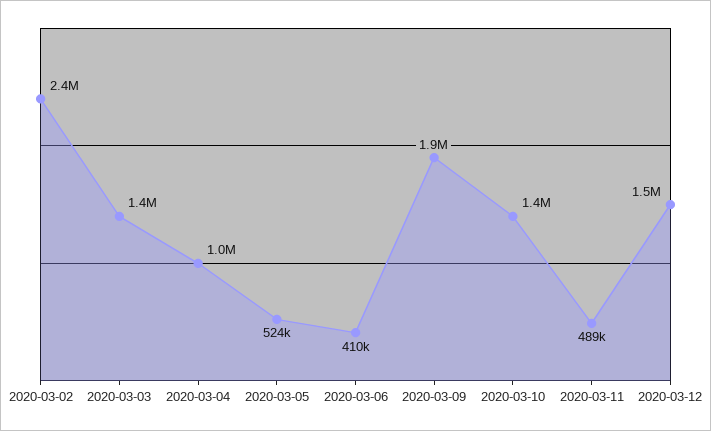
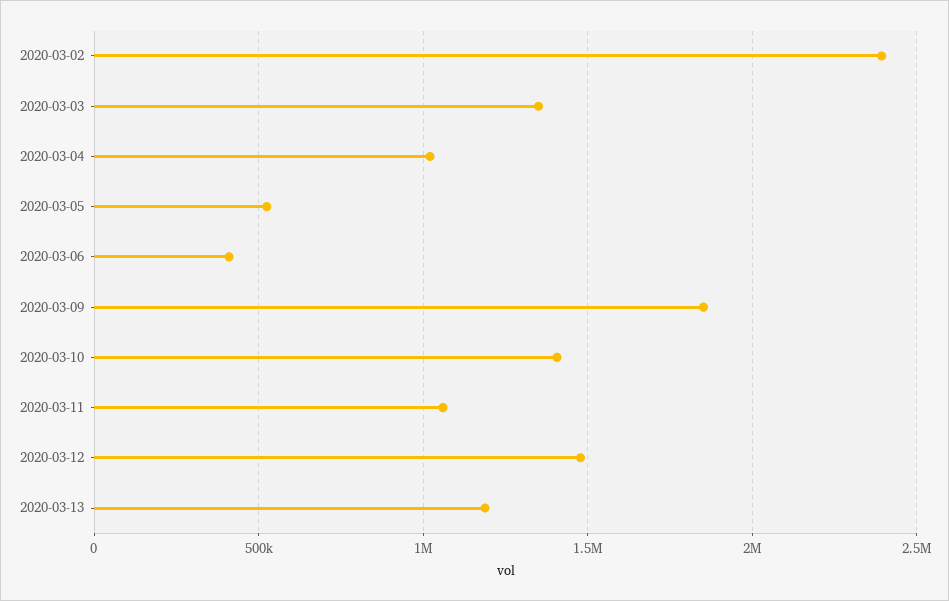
2020-03-11: 489000 -> 1050000
2020-03-13: none -> 1200000

